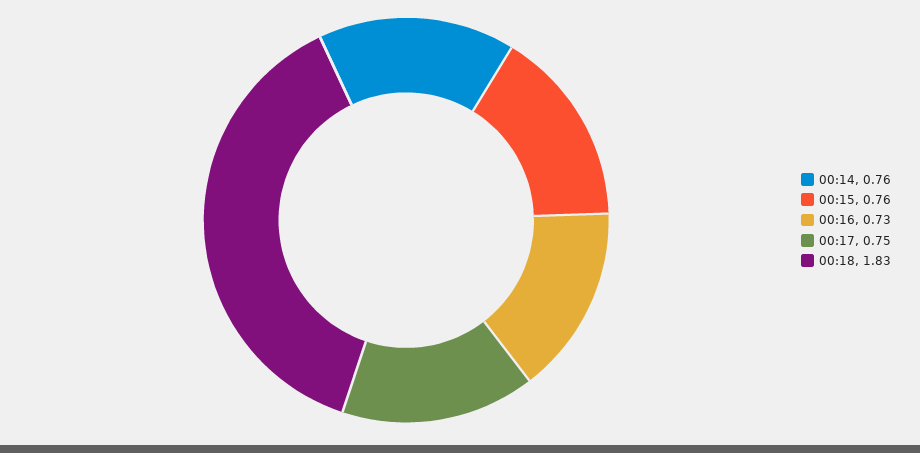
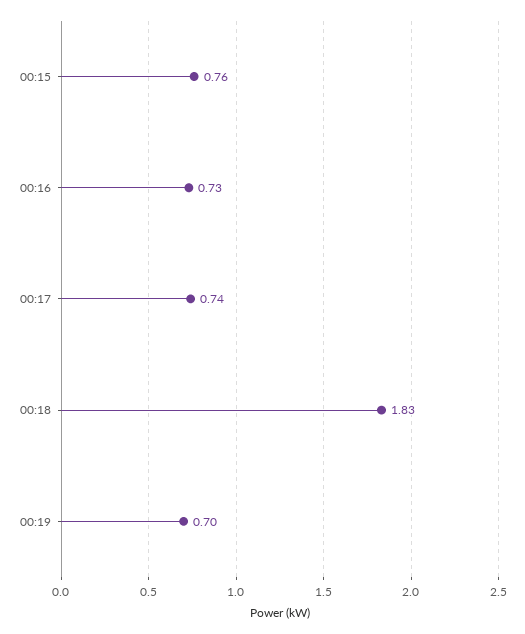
00:14: 0.76 -> none
00:17: 0.75 -> 0.74
00:19: none -> 0.7

